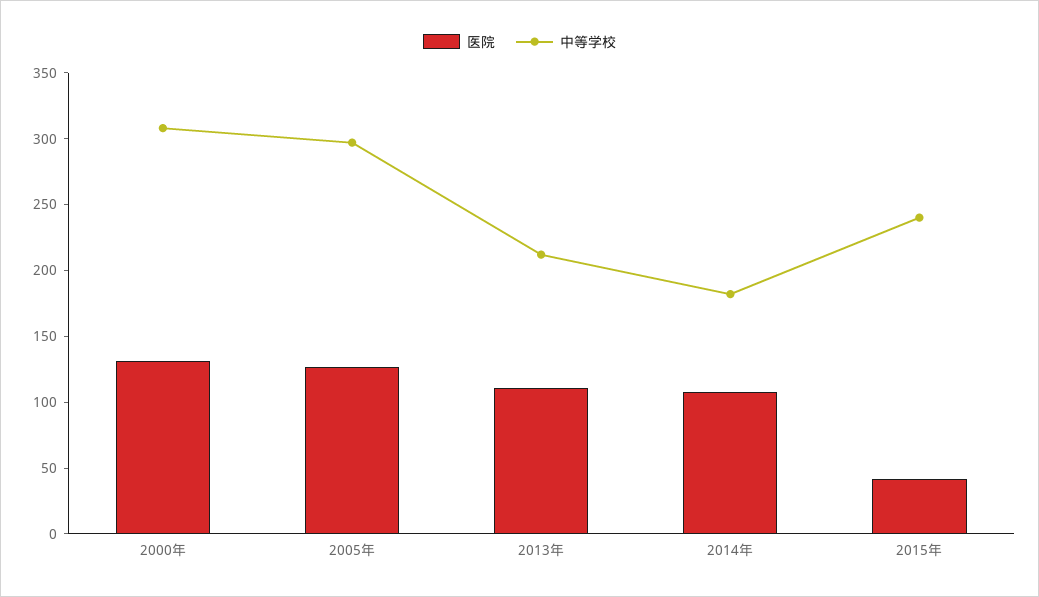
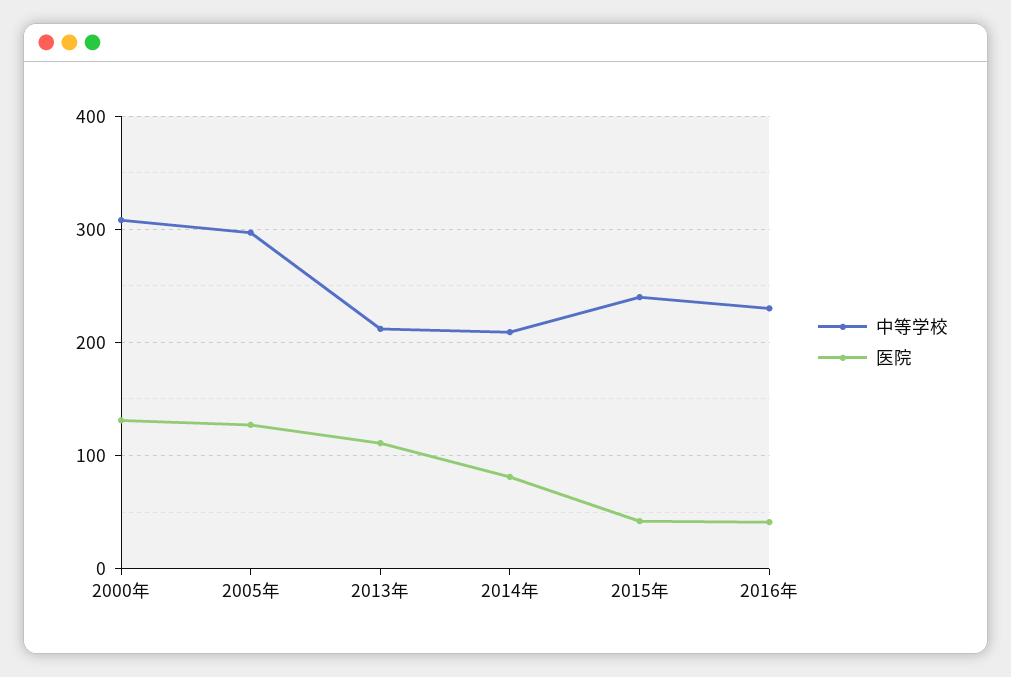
医院, 2014年: 110 -> 80
中等学校, 2014年: 180 -> 210
中等学校, 2016年: none -> 230
医院, 2016年: none -> 40

